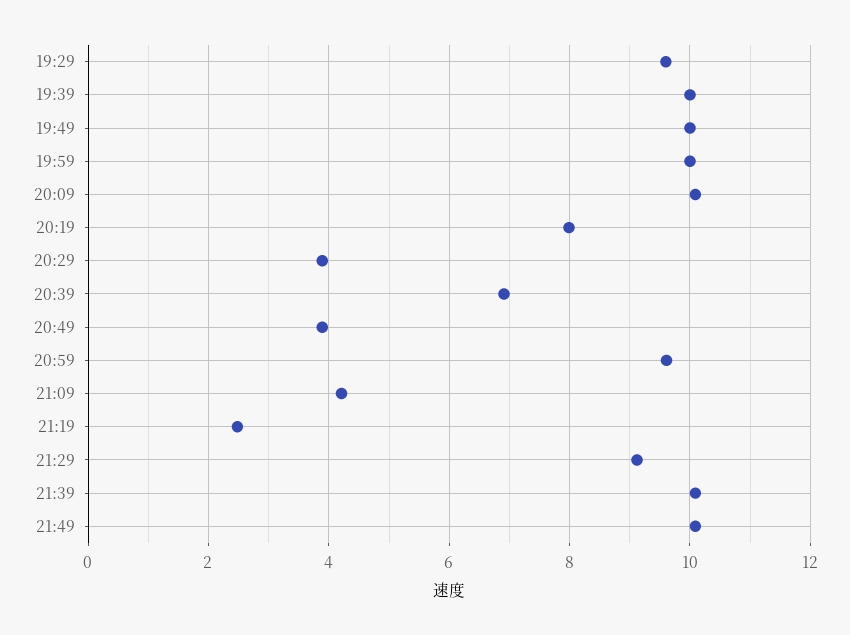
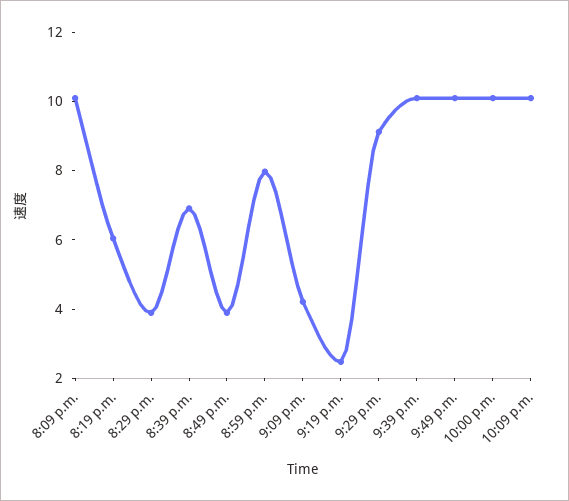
19:29: 9.6 -> none
19:39: 10 -> none
19:49: 10 -> none
19:59: 10 -> none
20:19: 8 -> 6
20:59: 9.6 -> 8
10:00 p.m.: none -> 10
10:09 p.m.: none -> 10

